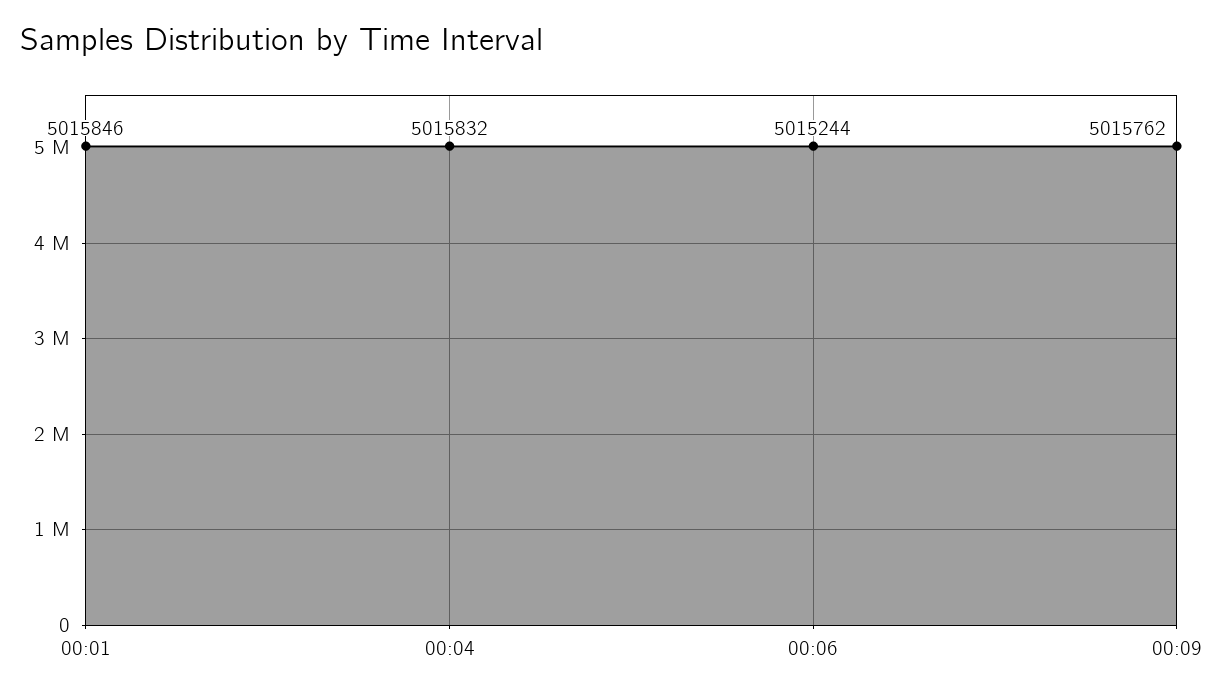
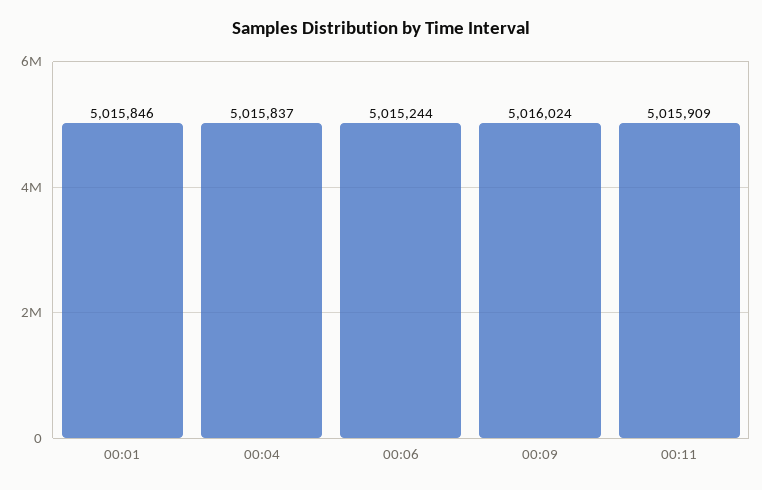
00:04: 5015832 -> 5015837
00:09: 5015762 -> 5016024
00:11: none -> 5015909

